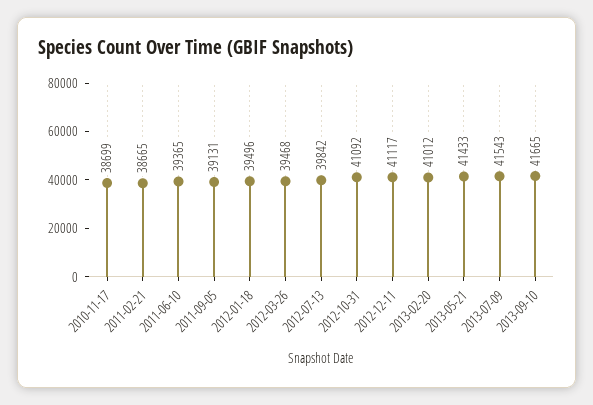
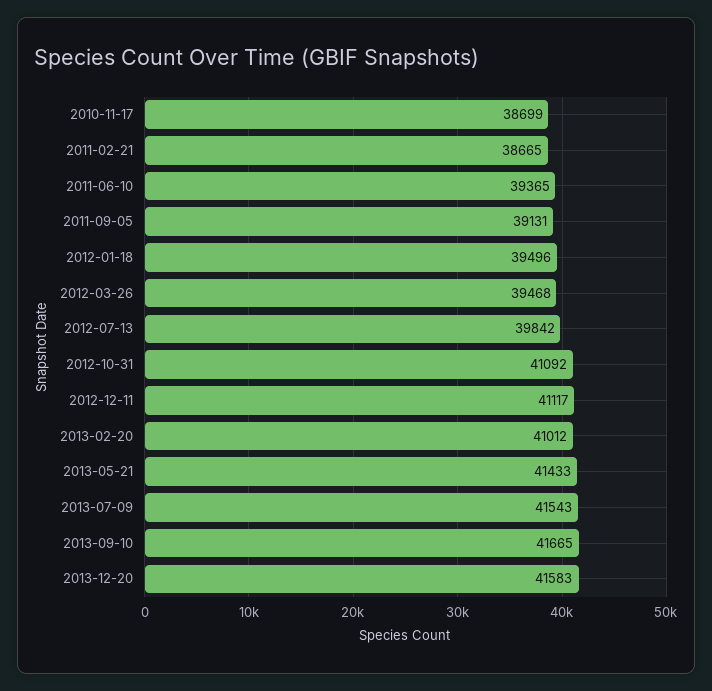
2013-12-20: none -> 41583

